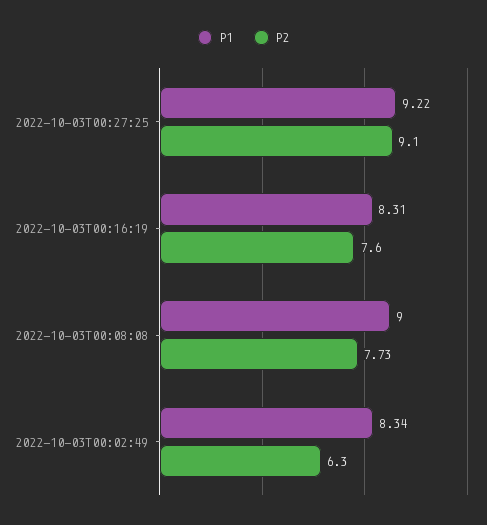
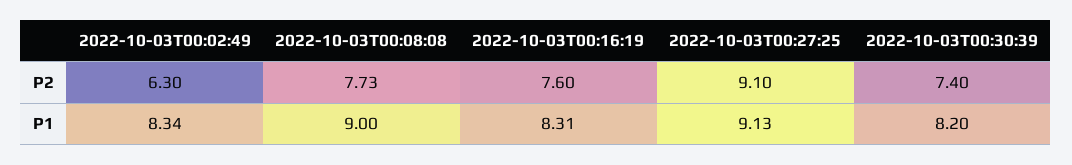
P1, 2022-10-03T00:27:25: 9.22 -> 9.13
P2, 2022-10-03T00:30:39: none -> 7.4
P1, 2022-10-03T00:30:39: none -> 8.2

